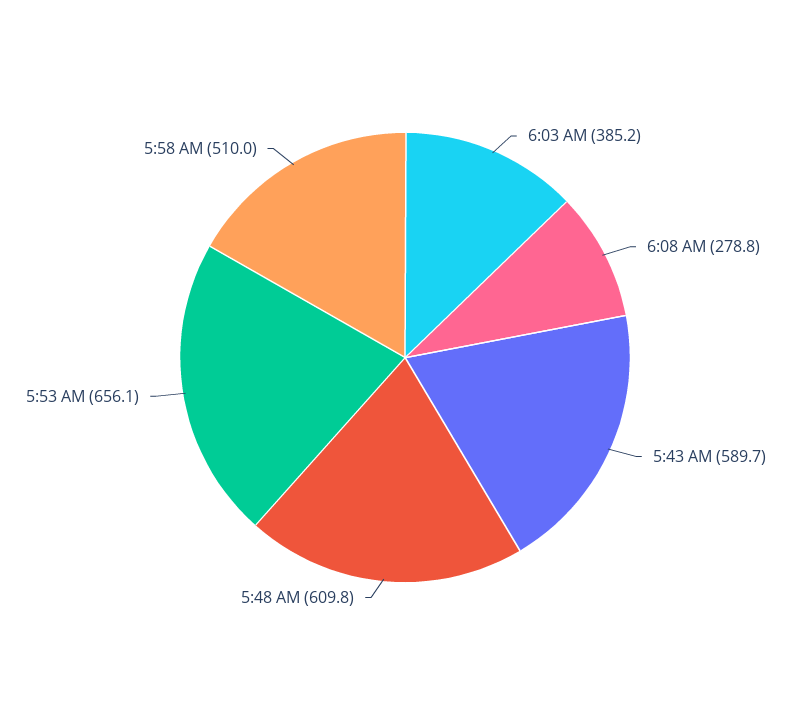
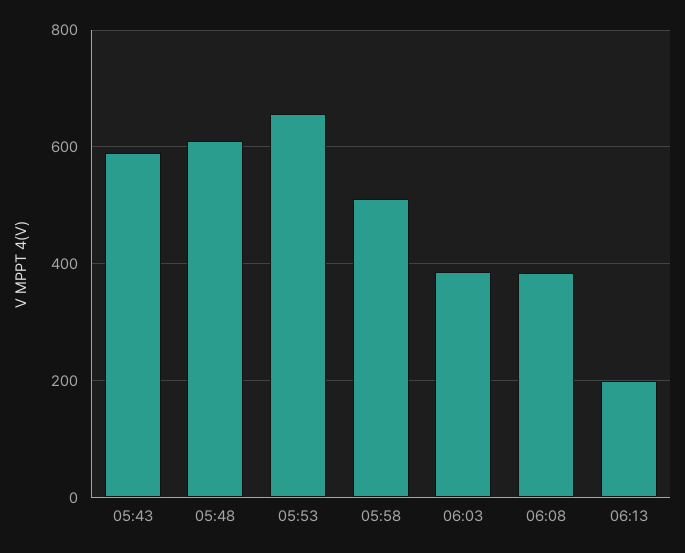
6:08 AM: 278.8 -> 380
06:13: none -> 200

